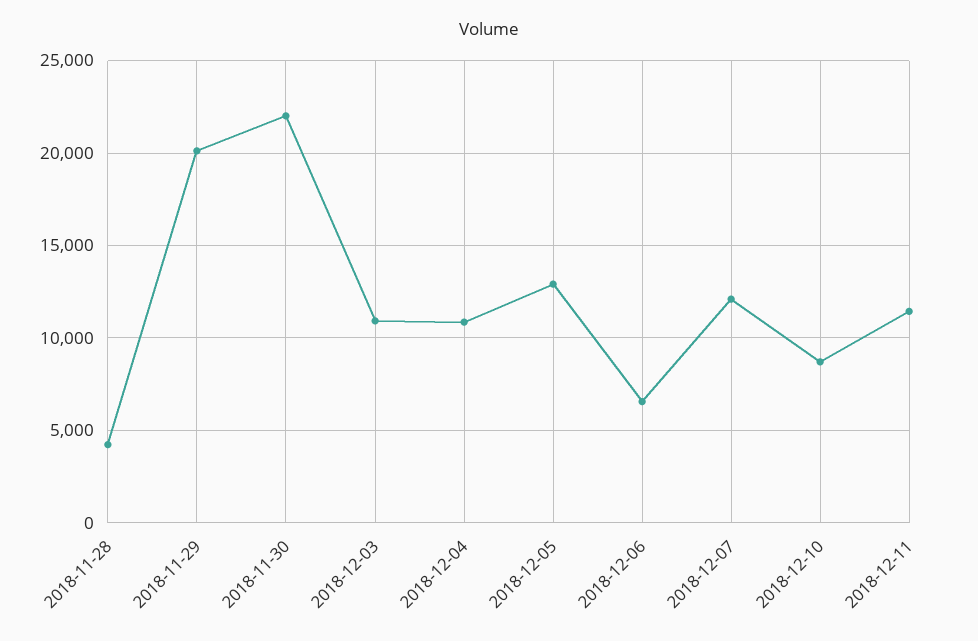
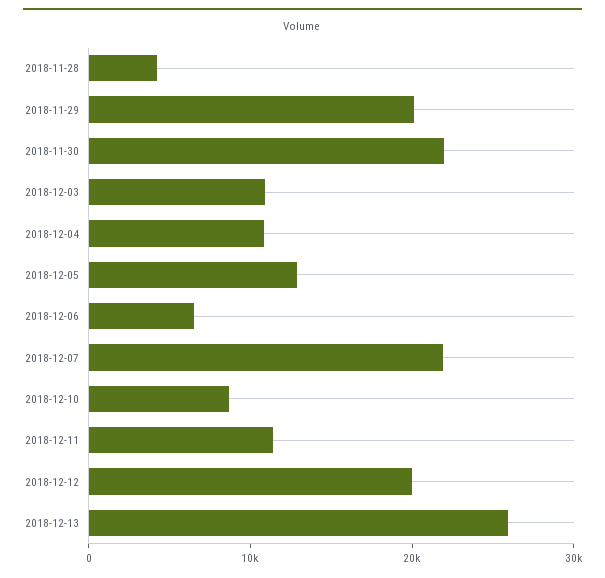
2018-12-07: 12000 -> 22000
2018-12-12: none -> 20000
2018-12-13: none -> 26000

